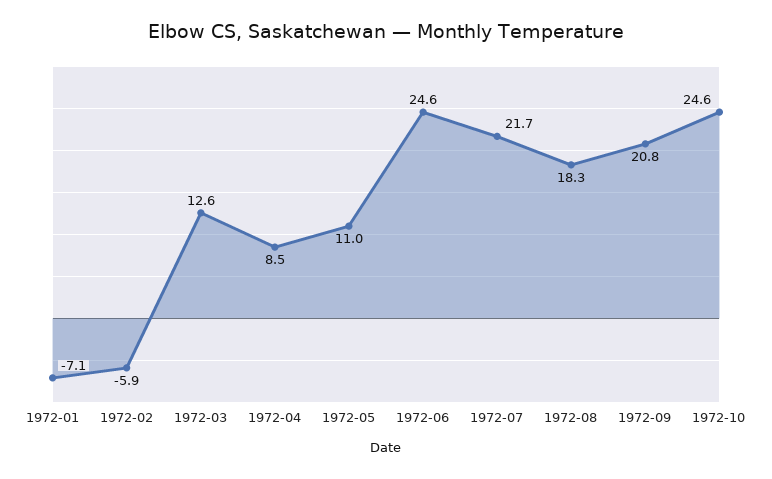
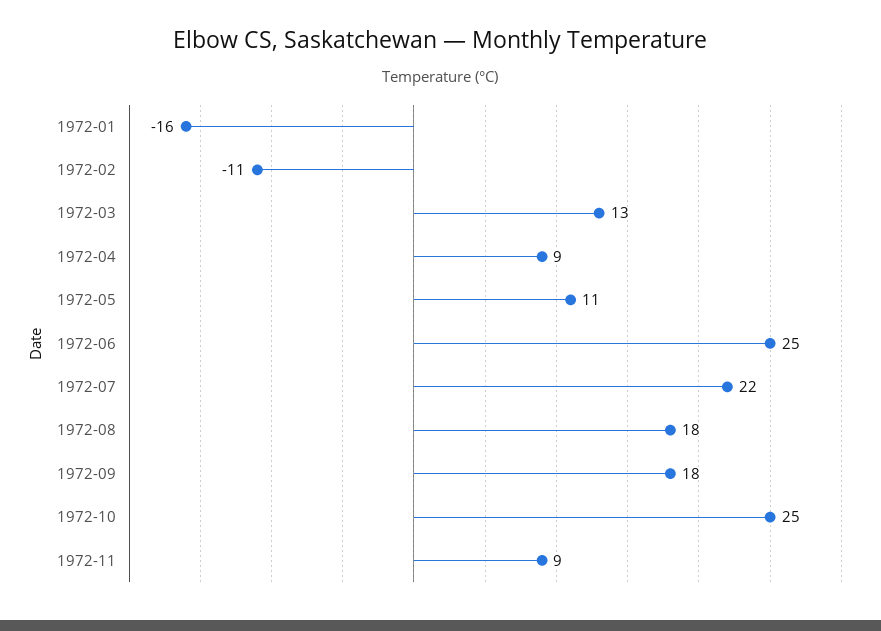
1972-01: -7.1 -> -16
1972-02: -5.9 -> -11
1972-09: 20.8 -> 18
1972-11: none -> 9

